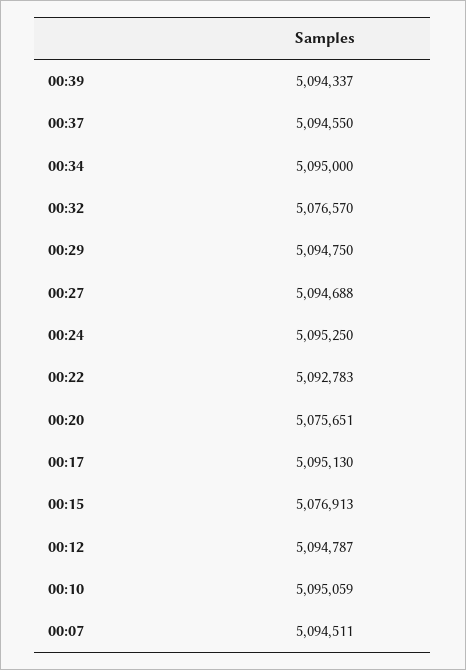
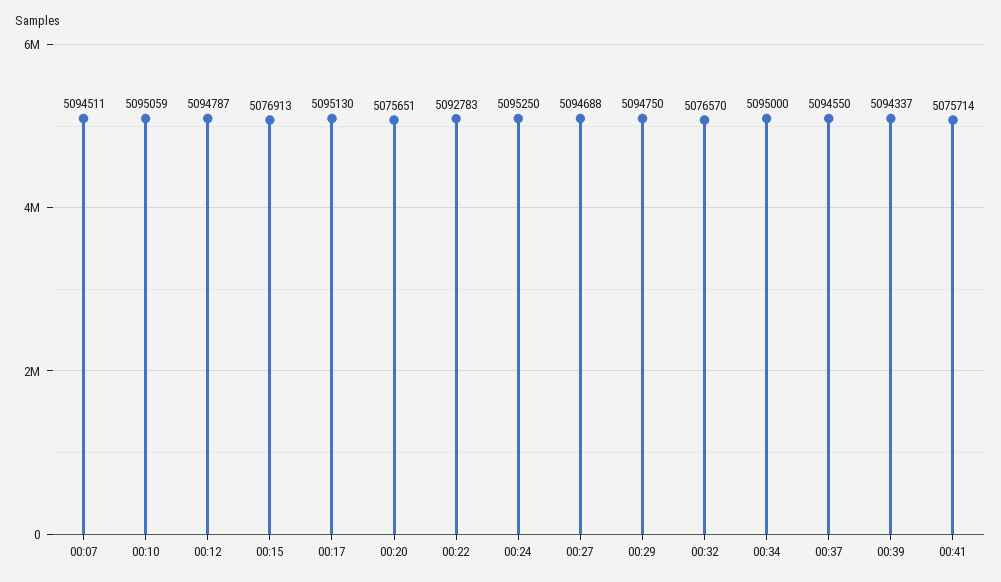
00:41: none -> 5075714

